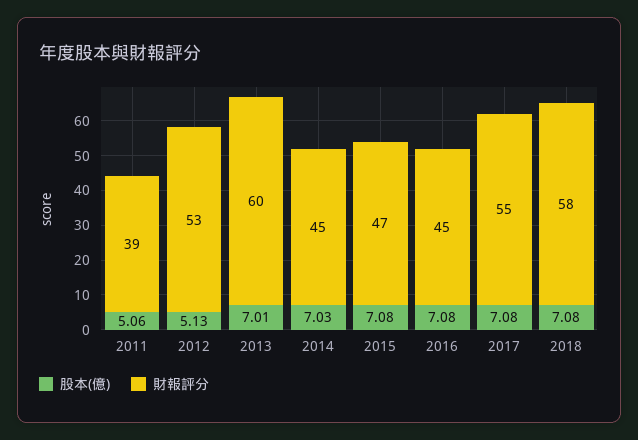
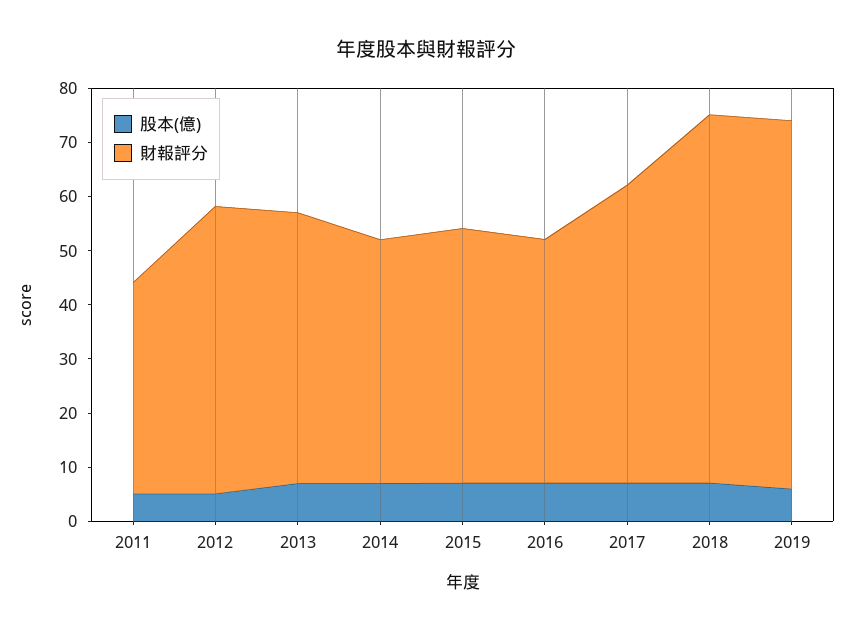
財報評分, 2013: 60 -> 50
財報評分, 2018: 58 -> 68
股本(億), 2019: none -> 6
財報評分, 2019: none -> 68

